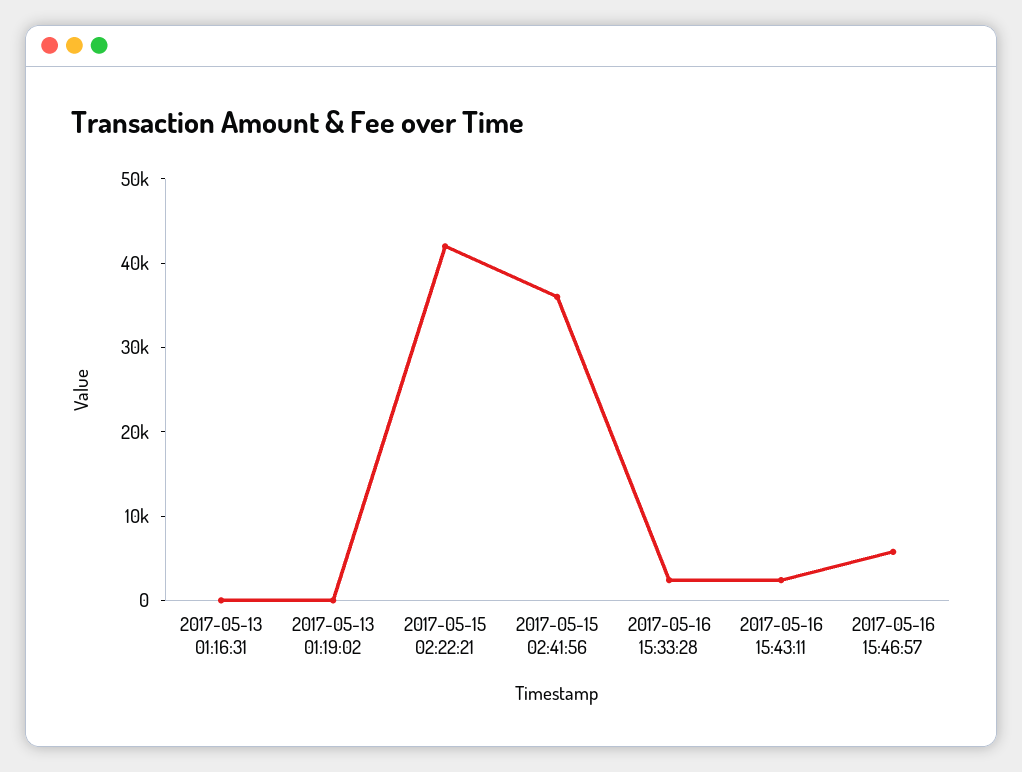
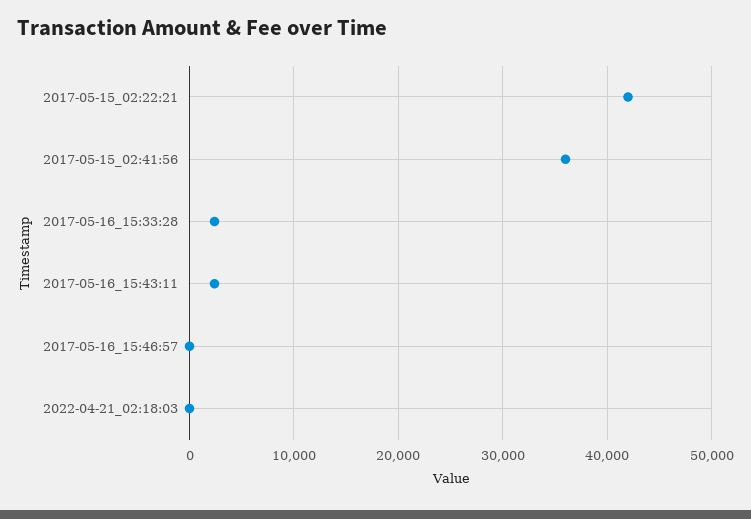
2017-05-13 01:16:31: 0 -> none
2017-05-13 01:19:02: 0 -> none
2017-05-16 15:46:57: 6000 -> 0
2022-04-21_02:18:03: none -> 0

